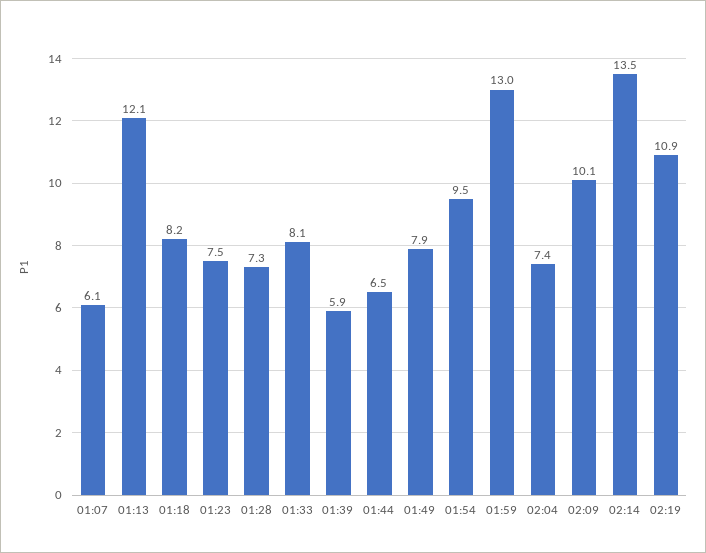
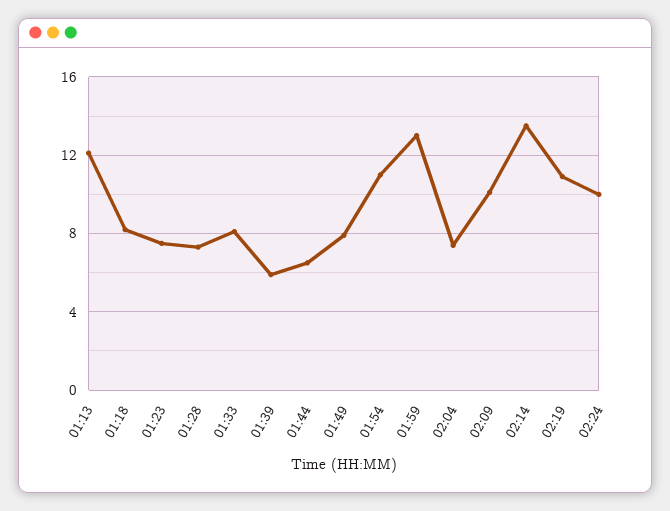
01:07: 6.1 -> none
01:54: 9.5 -> 11
02:24: none -> 10

